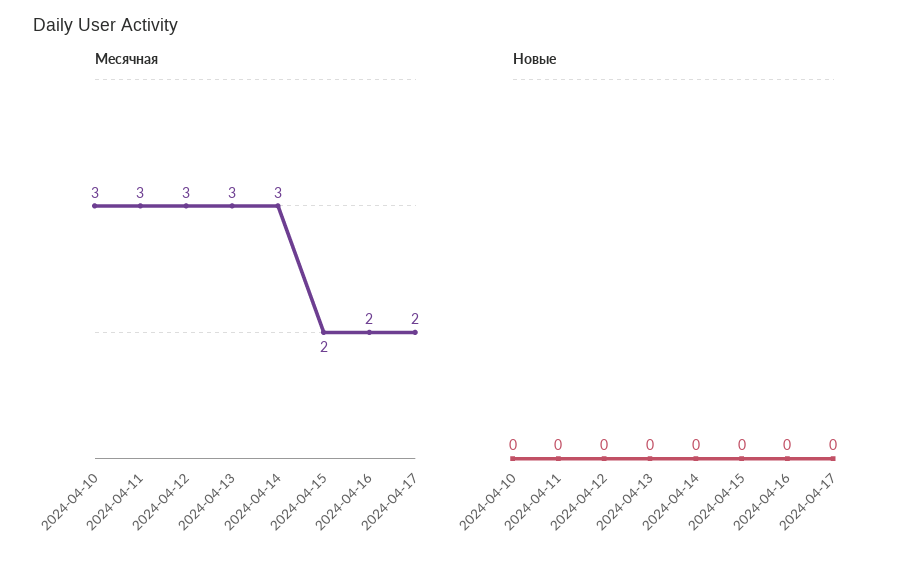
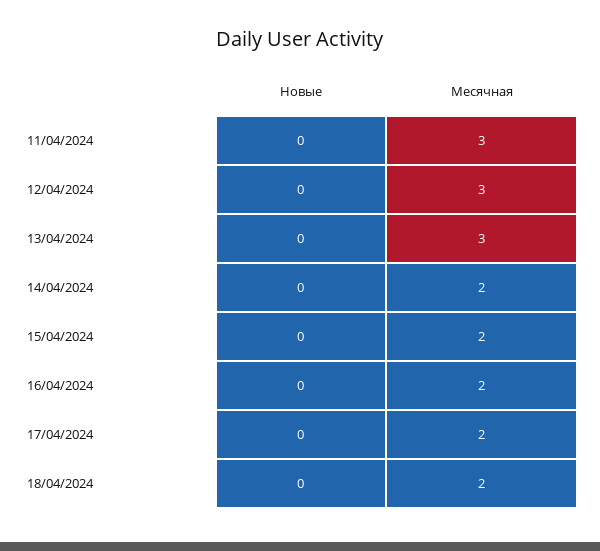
Месячная, 2024-04-10: 3 -> none
Месячная, 2024-04-14: 3 -> 2
Новые, 2024-04-10: 0 -> none
Новые, 18/04/2024: none -> 0
Месячная, 18/04/2024: none -> 2

